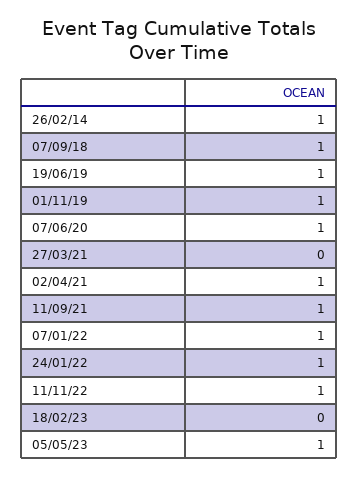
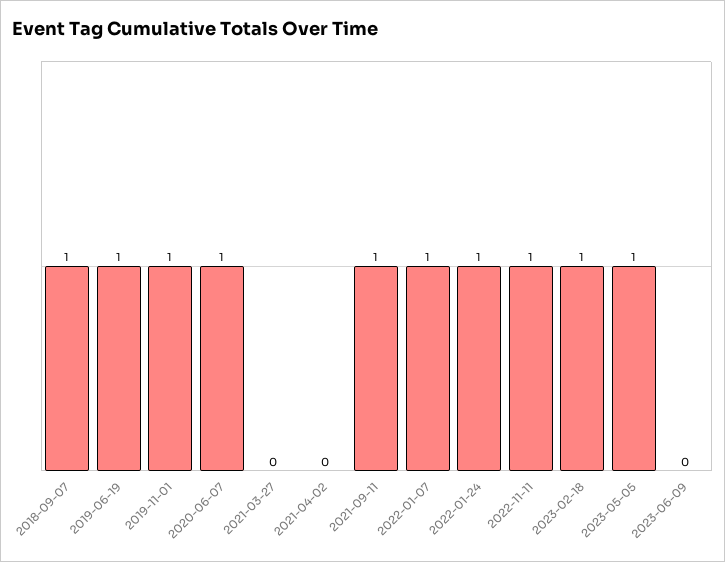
26/02/14: 1 -> none
02/04/21: 1 -> 0
18/02/23: 0 -> 1
2023-06-09: none -> 0

